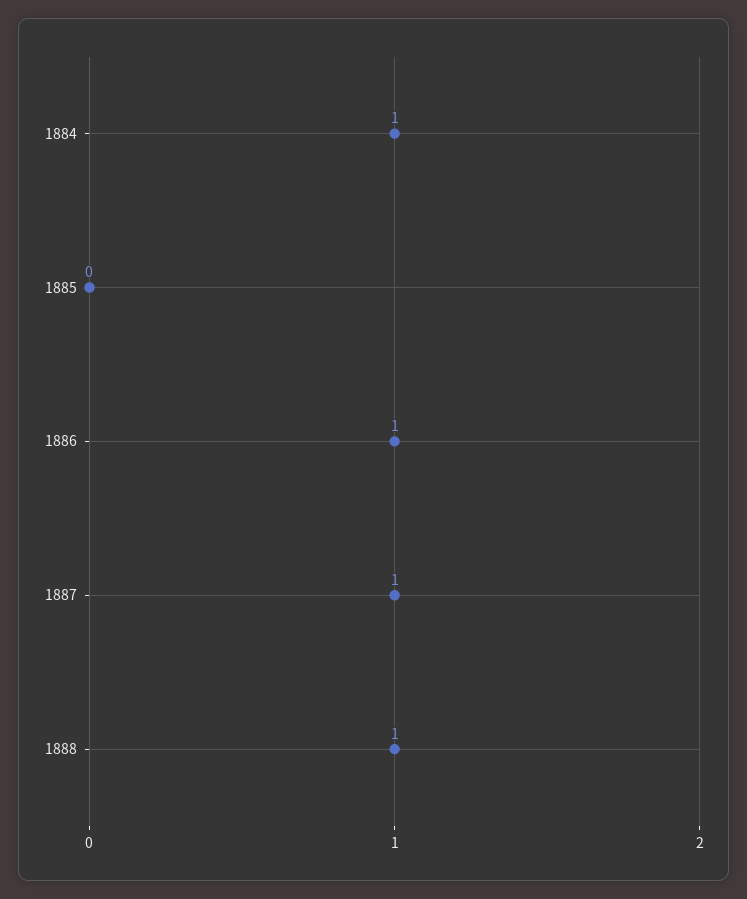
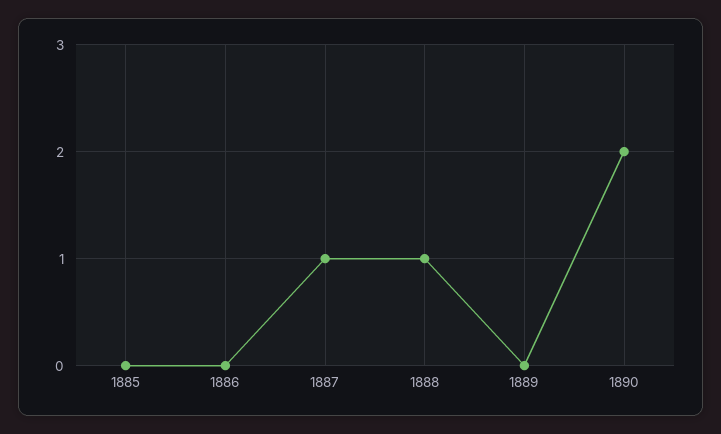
1884: 1 -> none
1886: 1 -> 0
1889: none -> 0
1890: none -> 2

